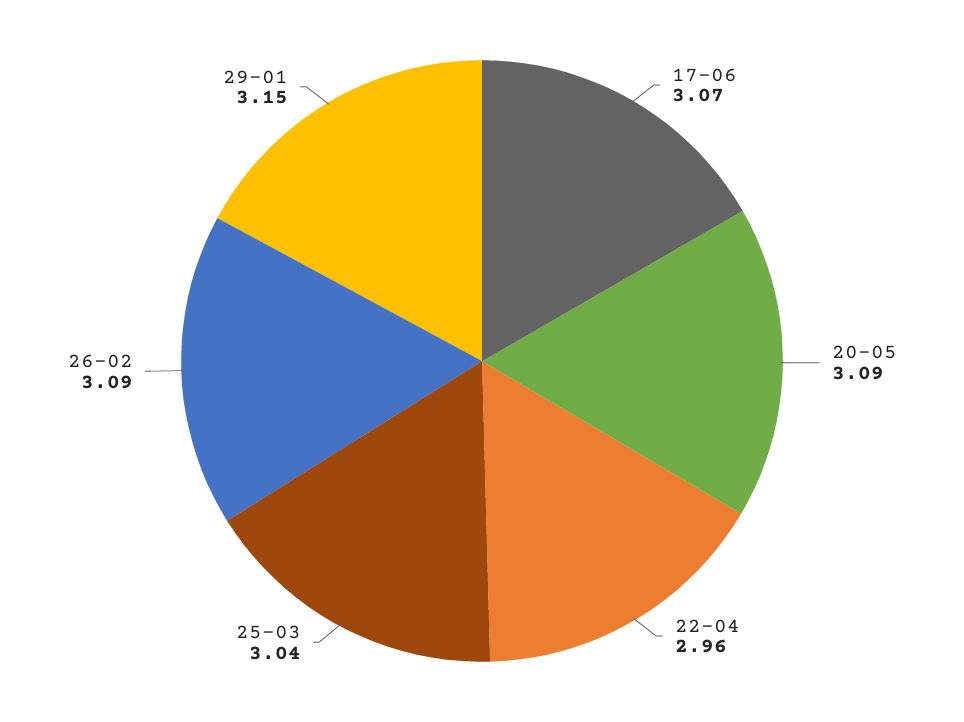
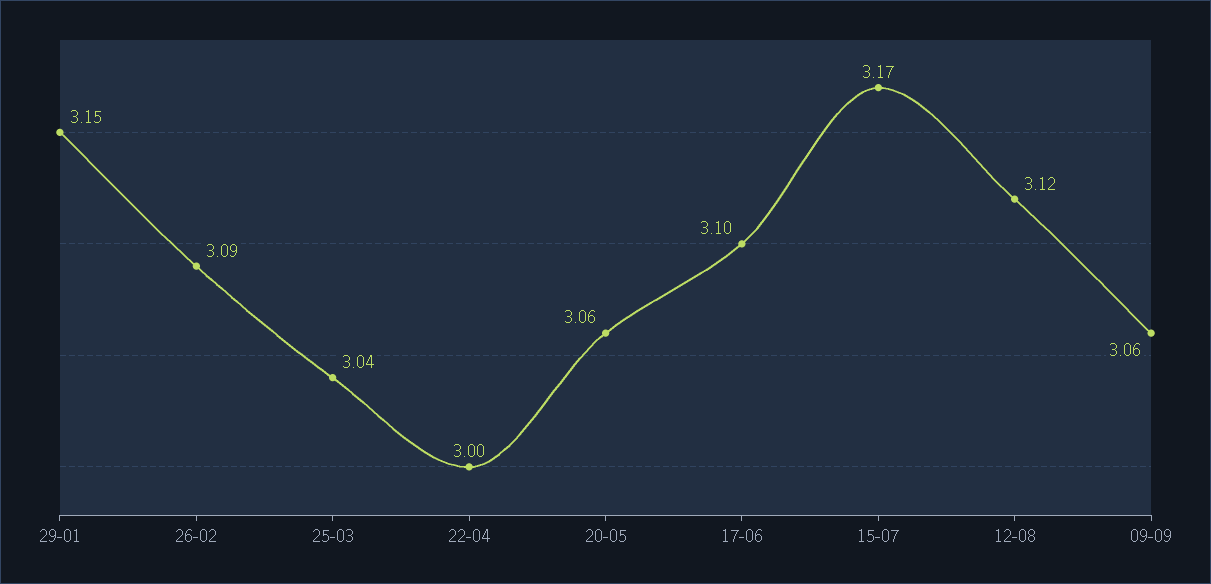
17-06: 3.07 -> 3.1
20-05: 3.09 -> 3.06
22-04: 2.96 -> 3
15-07: none -> 3.17
12-08: none -> 3.12
09-09: none -> 3.06

